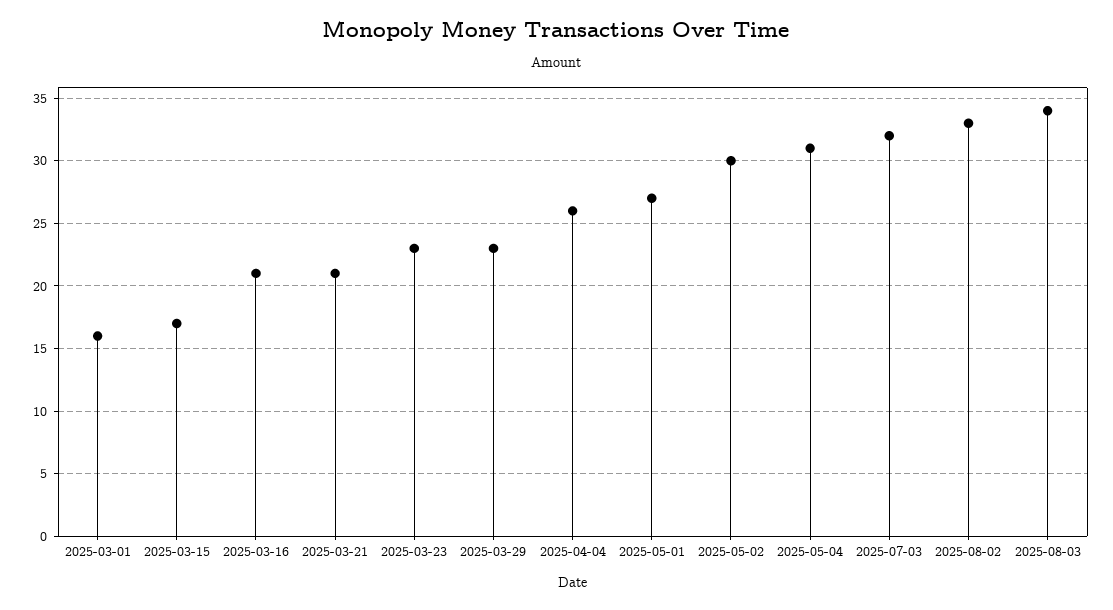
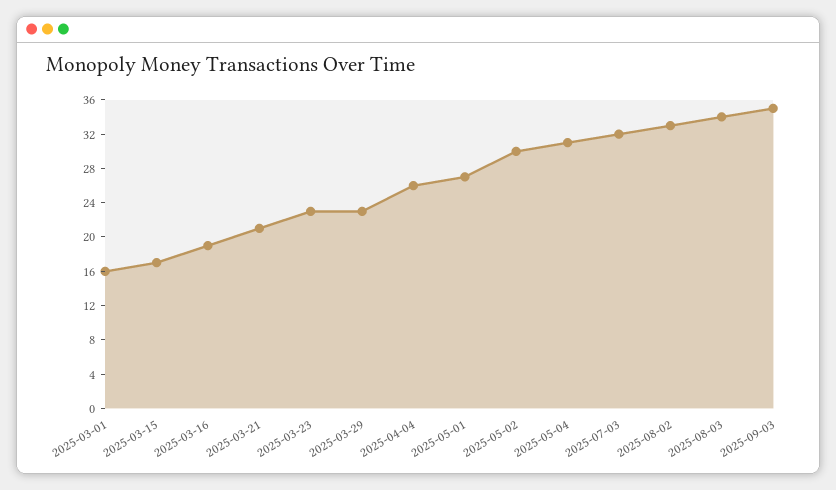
2025-03-16: 21 -> 19
2025-09-03: none -> 35

